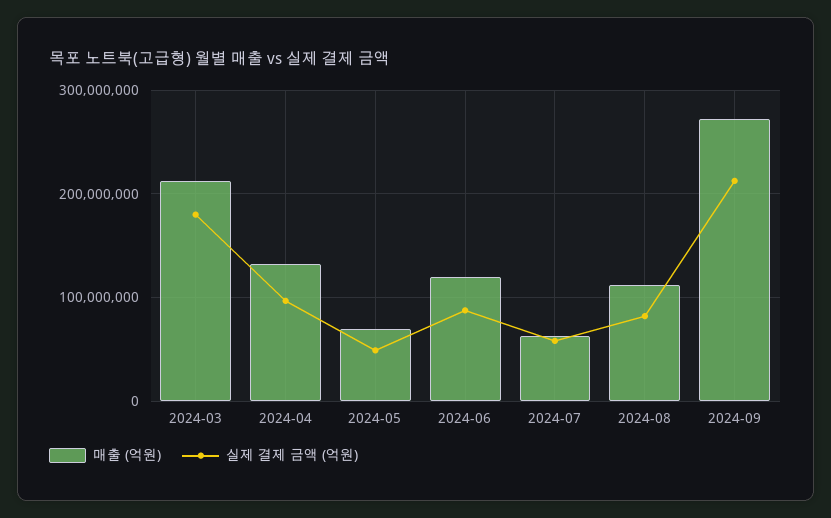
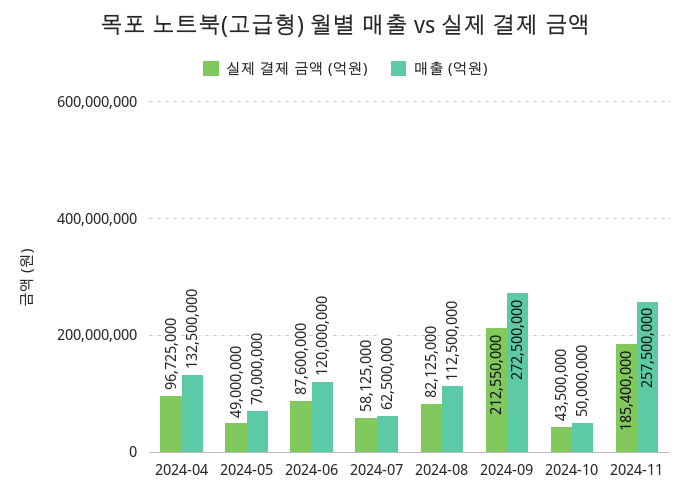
매출 (억원), 2024-03: 210000000 -> none
실제 결제 금액 (억원), 2024-03: 180000000 -> none
실제 결제 금액 (억원), 2024-10: none -> 43500000
매출 (억원), 2024-10: none -> 50000000
실제 결제 금액 (억원), 2024-11: none -> 185400000
매출 (억원), 2024-11: none -> 257500000

